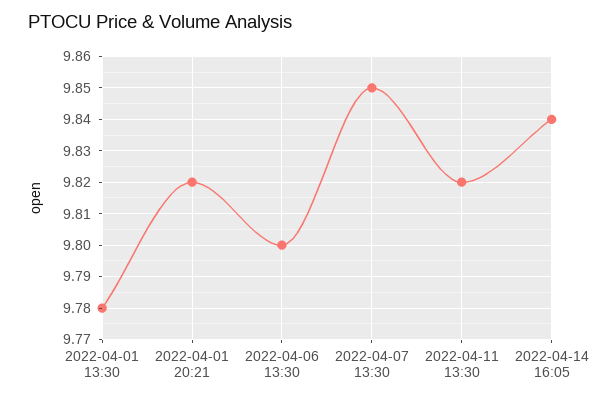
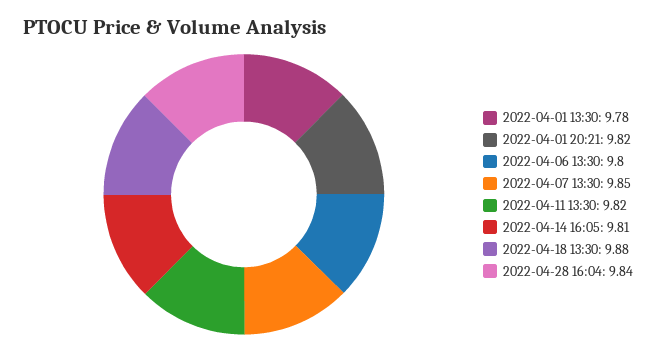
2022-04-14 16:05: 9.84 -> 9.81
2022-04-18 13:30: none -> 9.88
2022-04-28 16:04: none -> 9.84

